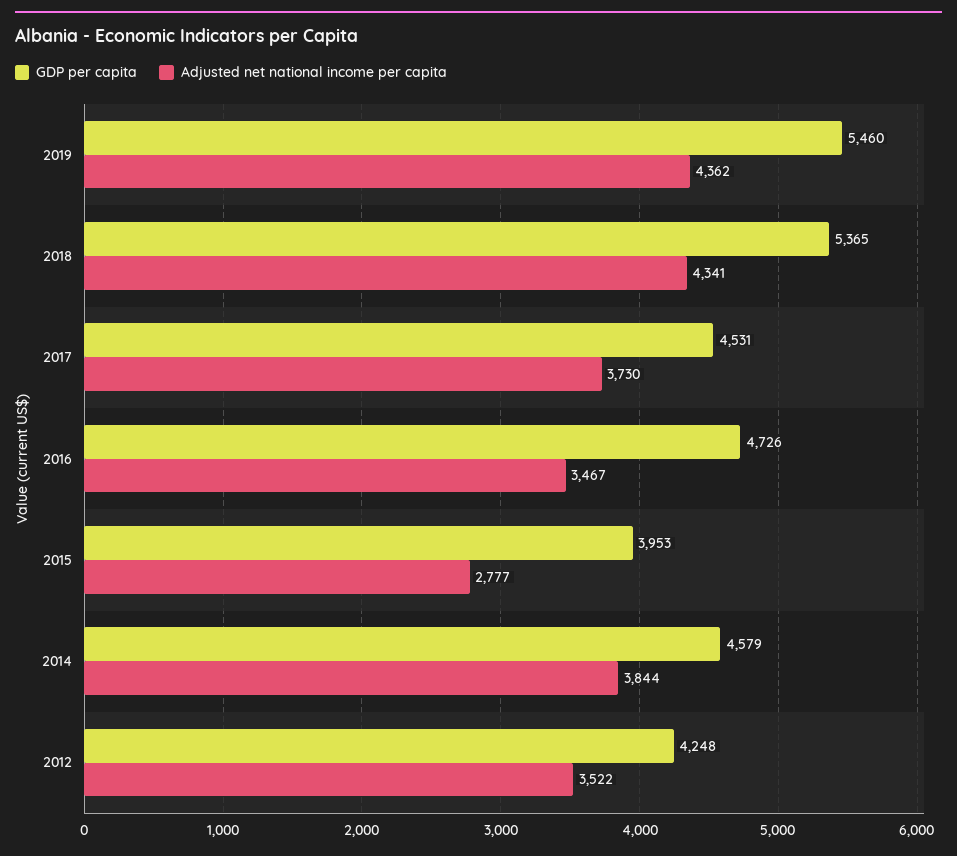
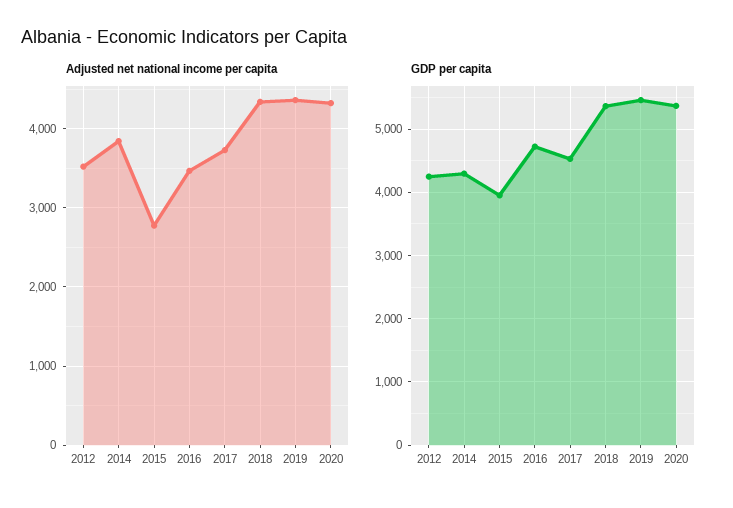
GDP per capita, 2014: 4579 -> 4300
Adjusted net national income per capita, 2020: none -> 4300
GDP per capita, 2020: none -> 5400

